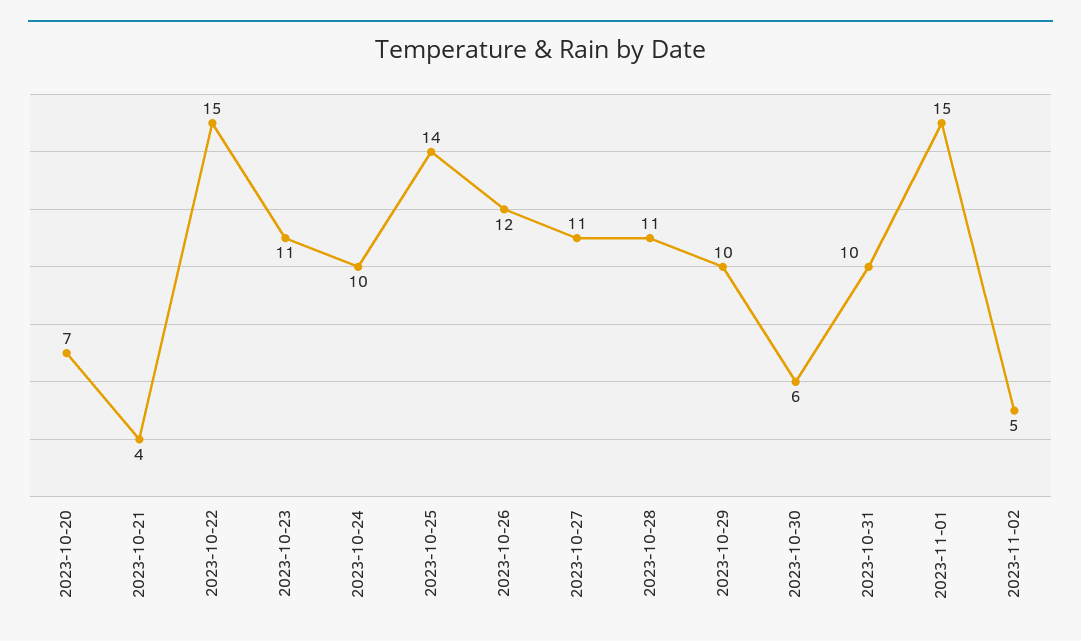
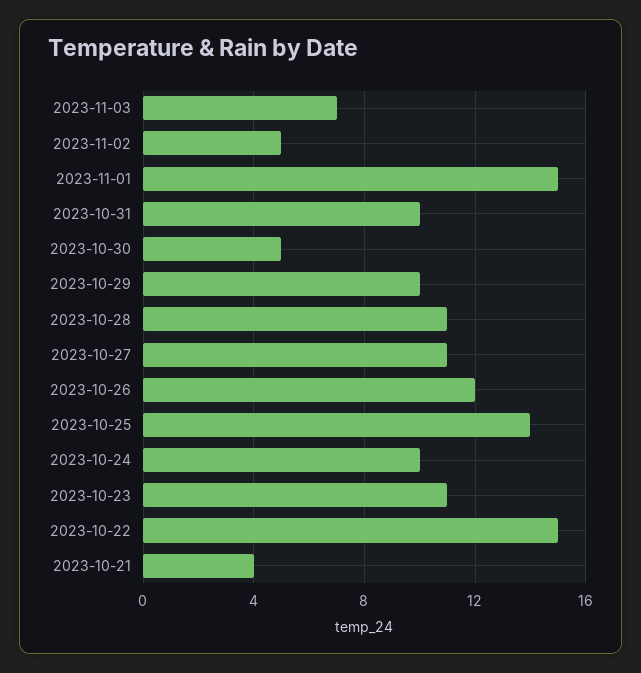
2023-10-20: 7 -> none
2023-10-30: 6 -> 5
2023-11-03: none -> 7

